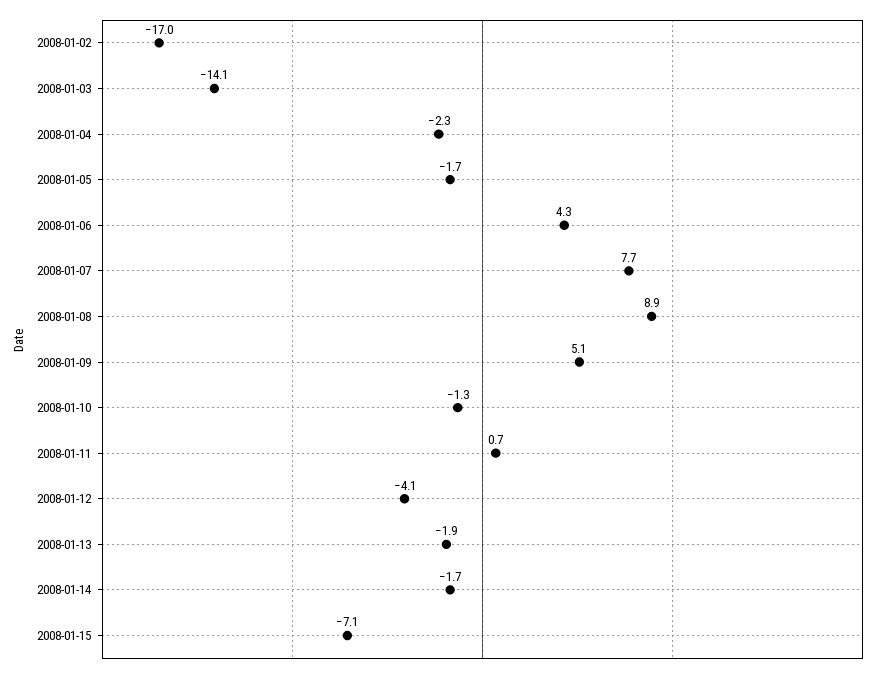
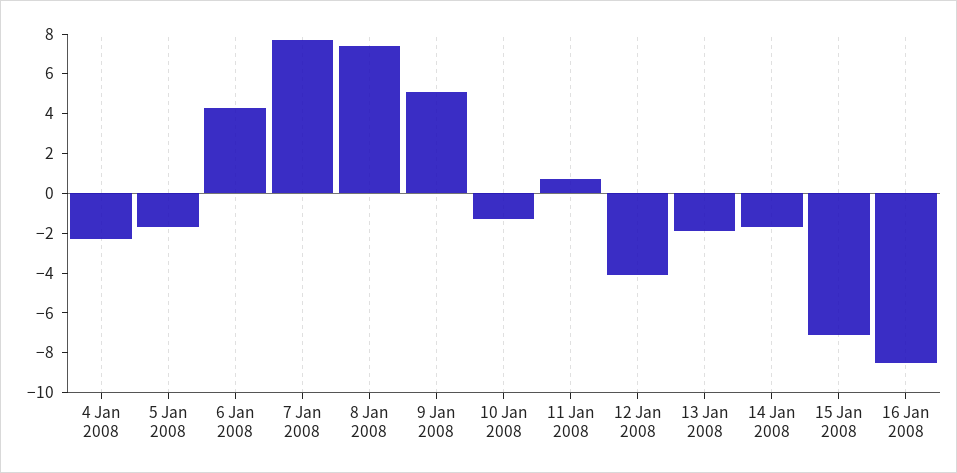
2008-01-02: -17 -> none
2008-01-03: -14.1 -> none
2008-01-08: 8.9 -> 7.5
16 Jan 2008: none -> -8.5

